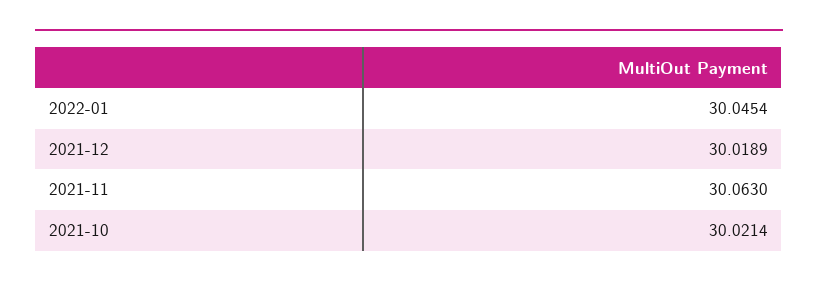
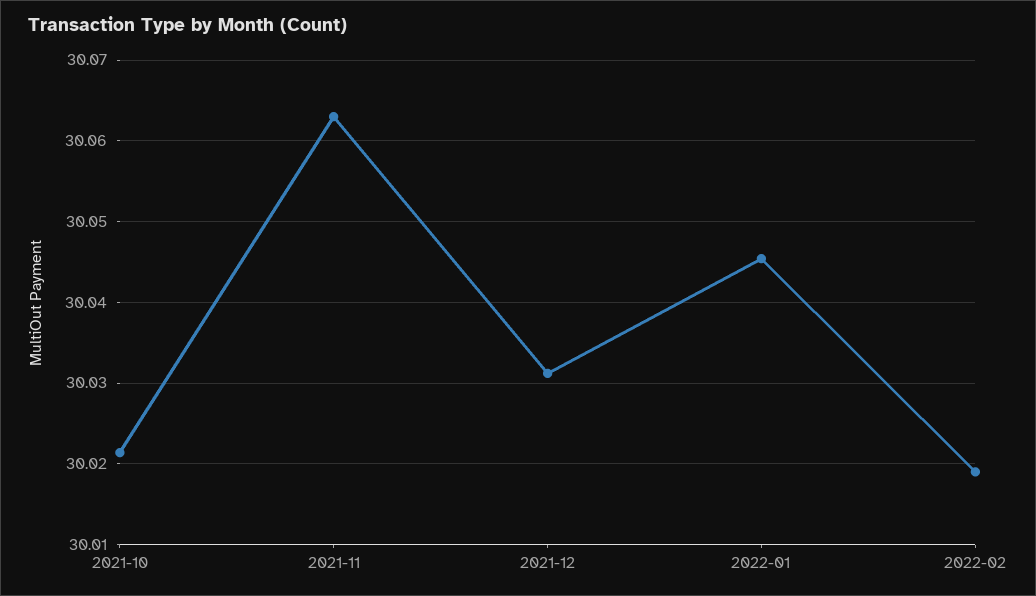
2021-12: 30.0189 -> 30.031
2022-02: none -> 30.019

